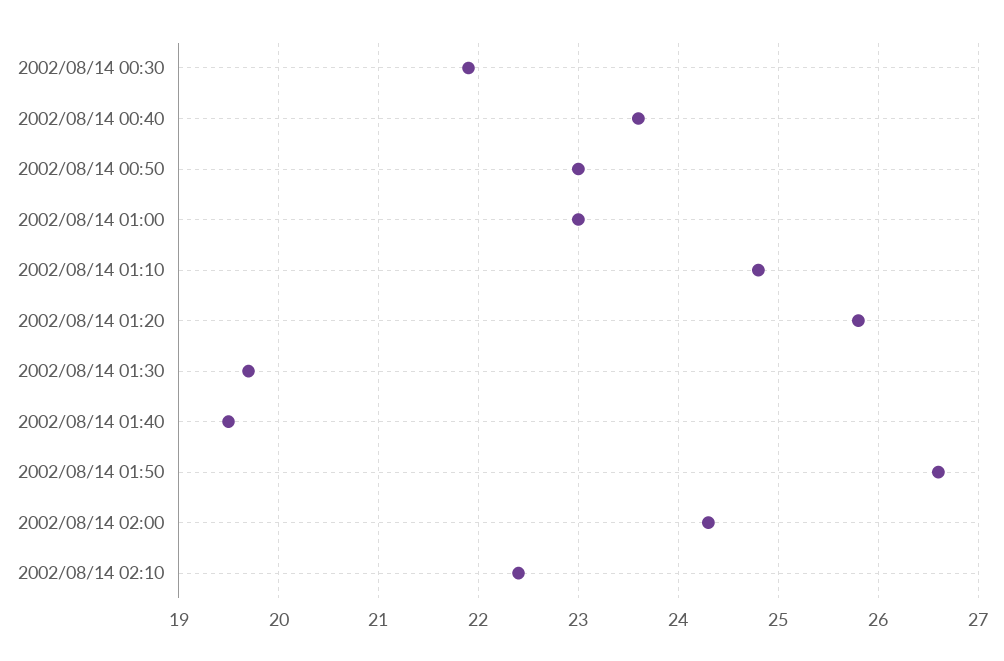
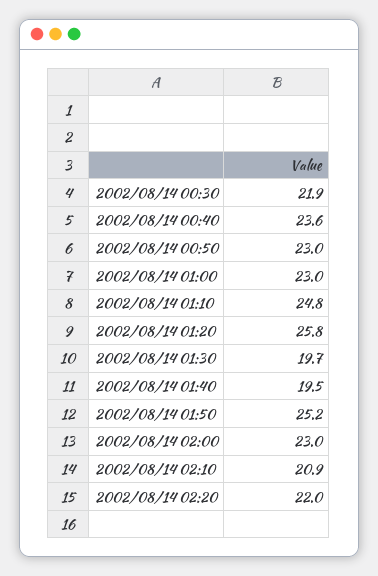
2002/08/14 01:50: 26.6 -> 25.2
2002/08/14 02:00: 24.3 -> 23
2002/08/14 02:10: 22.4 -> 20.9
2002/08/14 02:20: none -> 22

